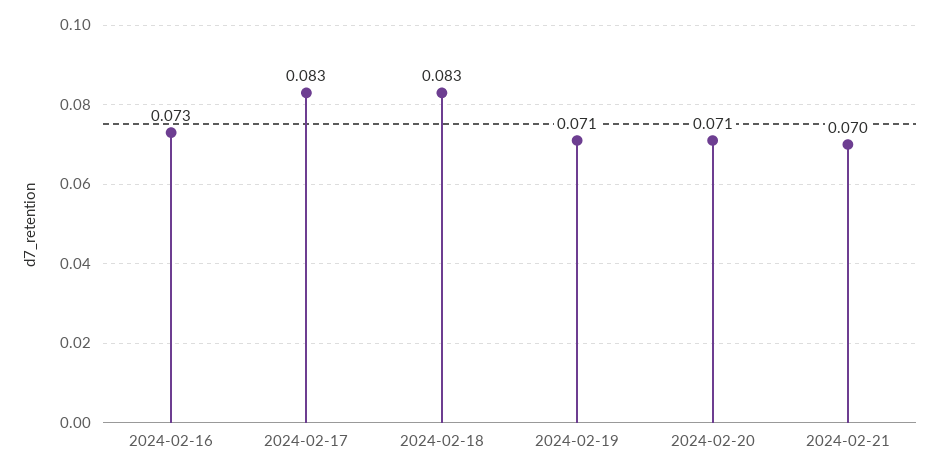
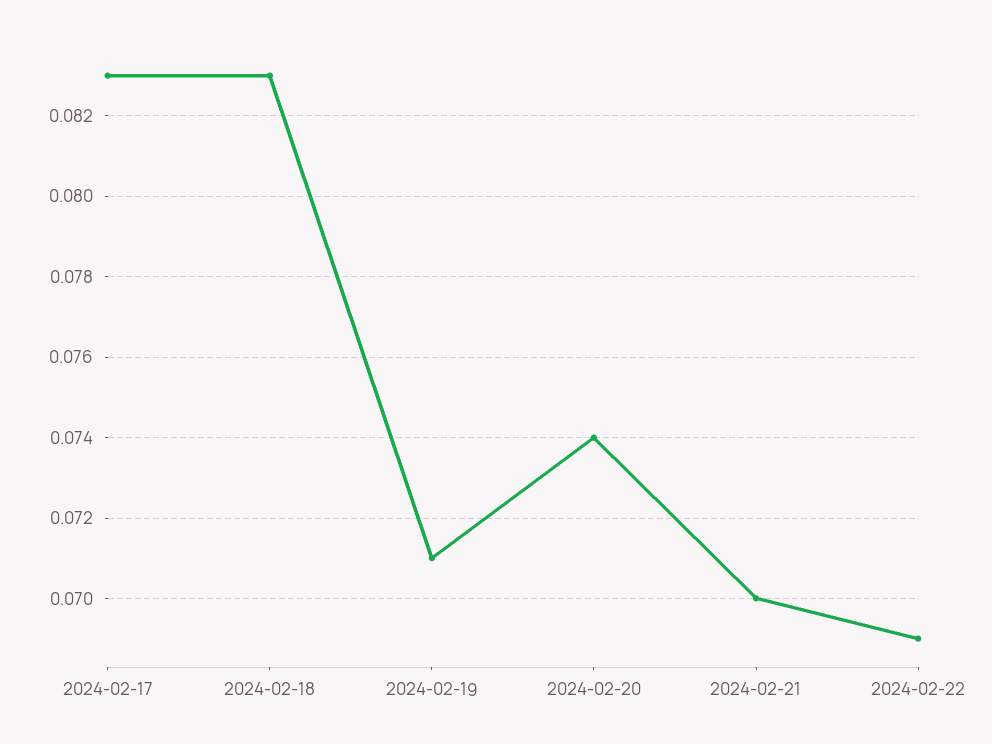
2024-02-16: 0.073 -> none
2024-02-20: 0.071 -> 0.074
2024-02-22: none -> 0.069

